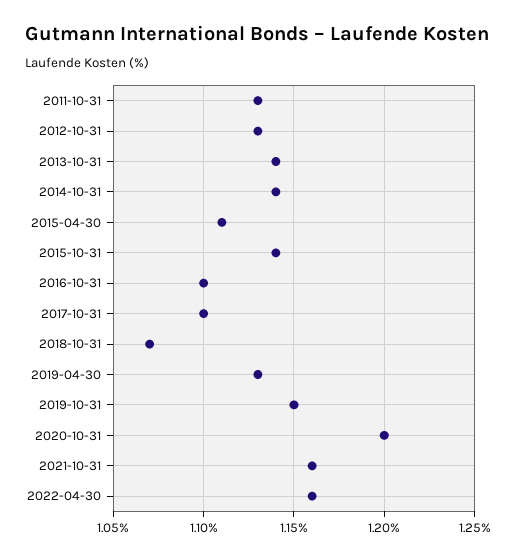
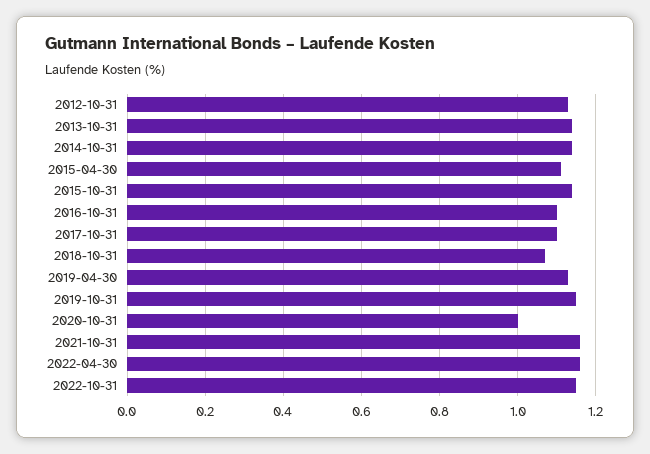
2011-10-31: 1.13 -> none
2020-10-31: 1.2 -> 1
2022-10-31: none -> 1.15

